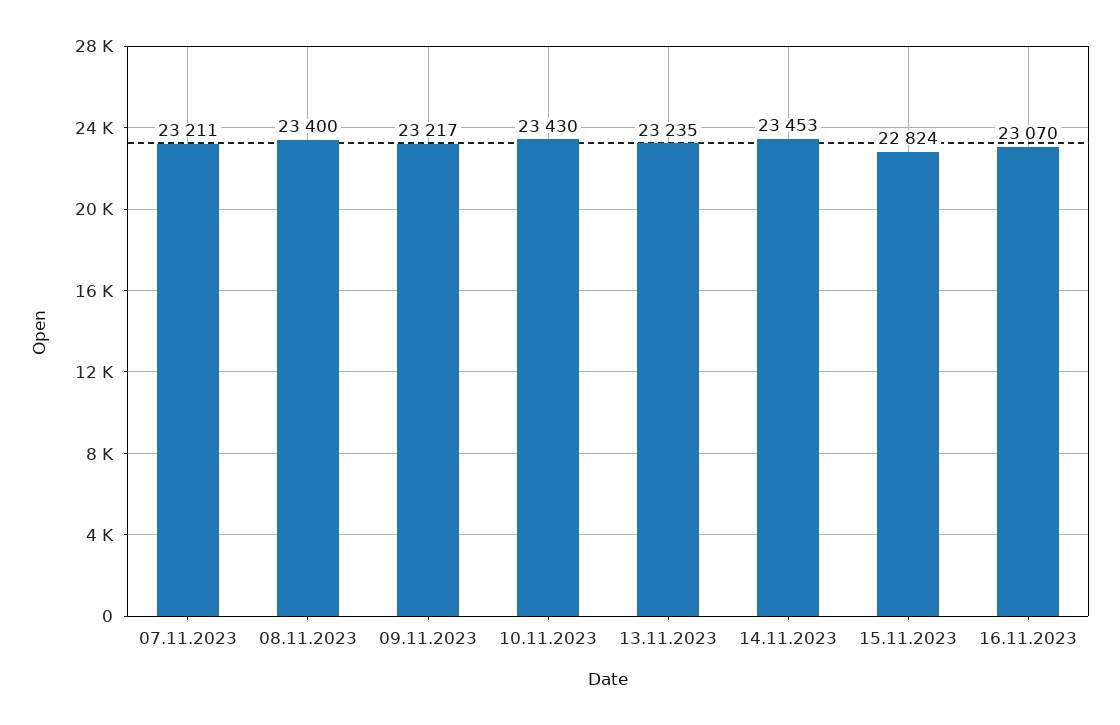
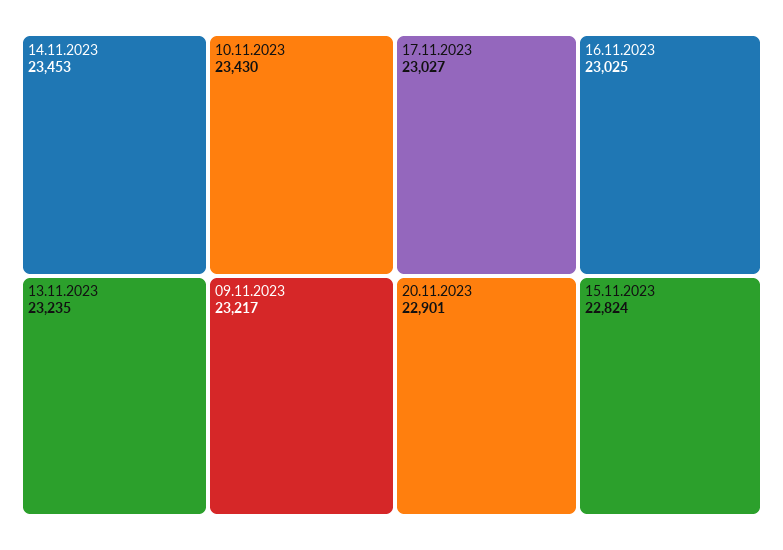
07.11.2023: 23211 -> none
08.11.2023: 23400 -> none
16.11.2023: 23070 -> 23025
17.11.2023: none -> 23027
20.11.2023: none -> 22901

